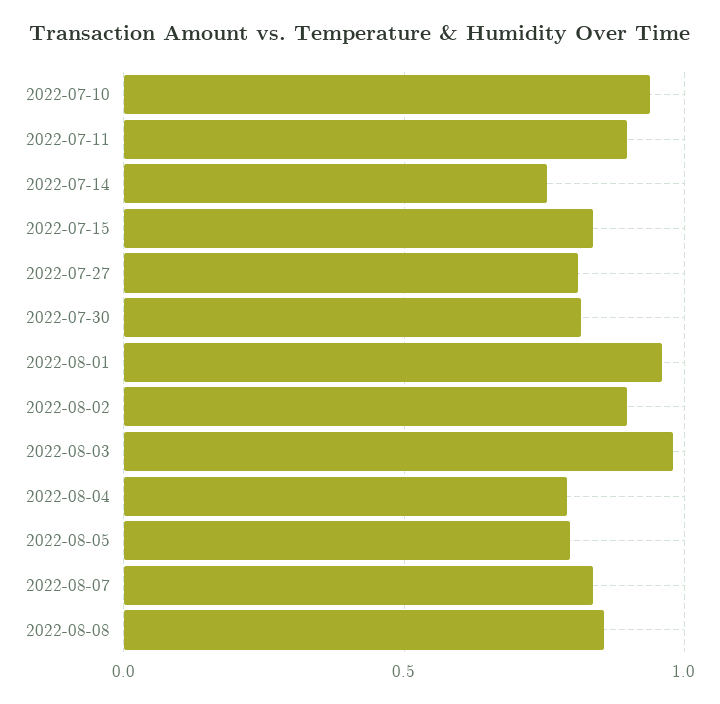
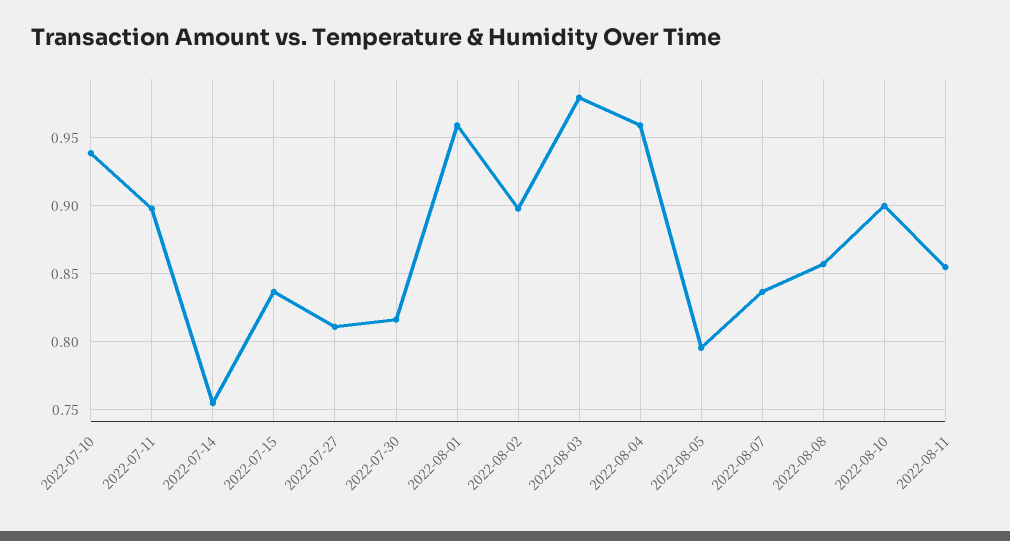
2022-08-04: 0.8 -> 0.96
2022-08-10: none -> 0.9
2022-08-11: none -> 0.855

